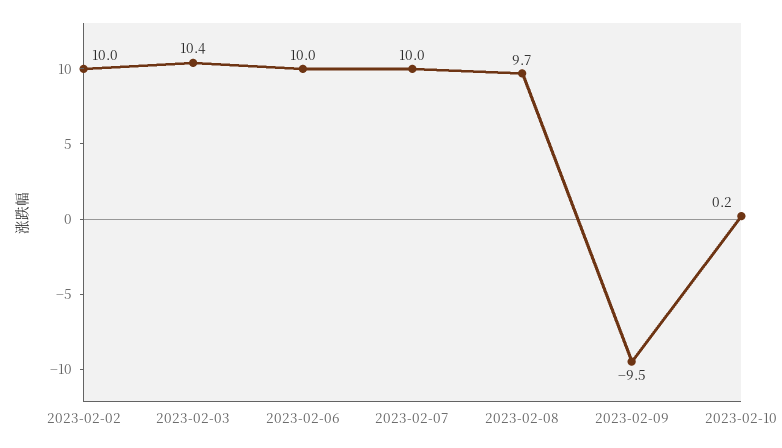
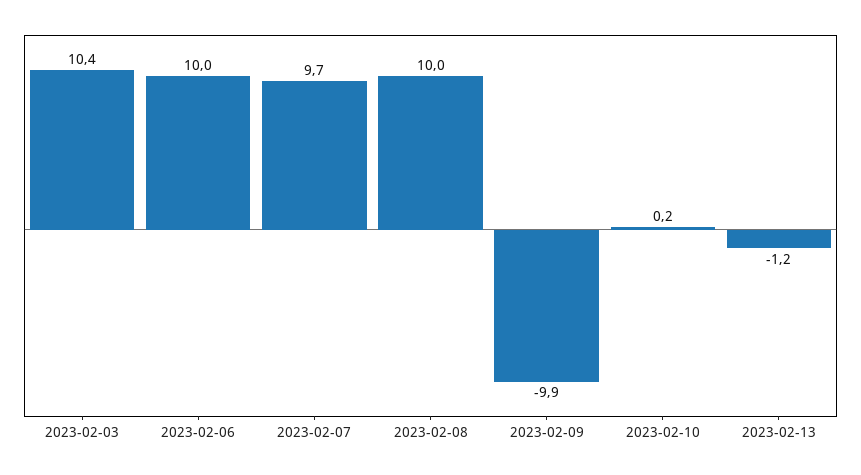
2023-02-02: 10 -> none
2023-02-07: 10 -> 9.7
2023-02-08: 9.7 -> 10
2023-02-09: -9.5 -> -9.9
2023-02-13: none -> -1.2

